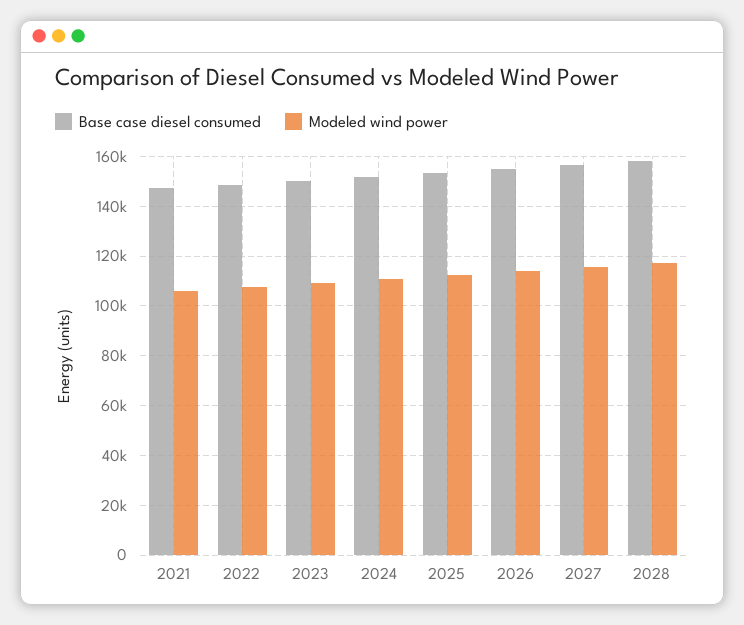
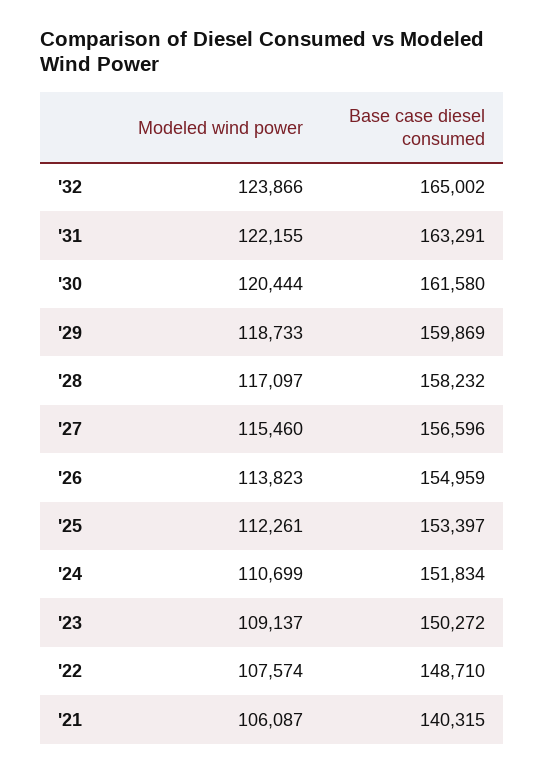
Base case diesel consumed, 2021: 147500 -> 140315
Modeled wind power, '32: none -> 123866
Base case diesel consumed, '32: none -> 165002
Modeled wind power, '31: none -> 122155
Base case diesel consumed, '31: none -> 163291
Modeled wind power, '30: none -> 120444
Base case diesel consumed, '30: none -> 161580
Modeled wind power, '29: none -> 118733
Base case diesel consumed, '29: none -> 159869

